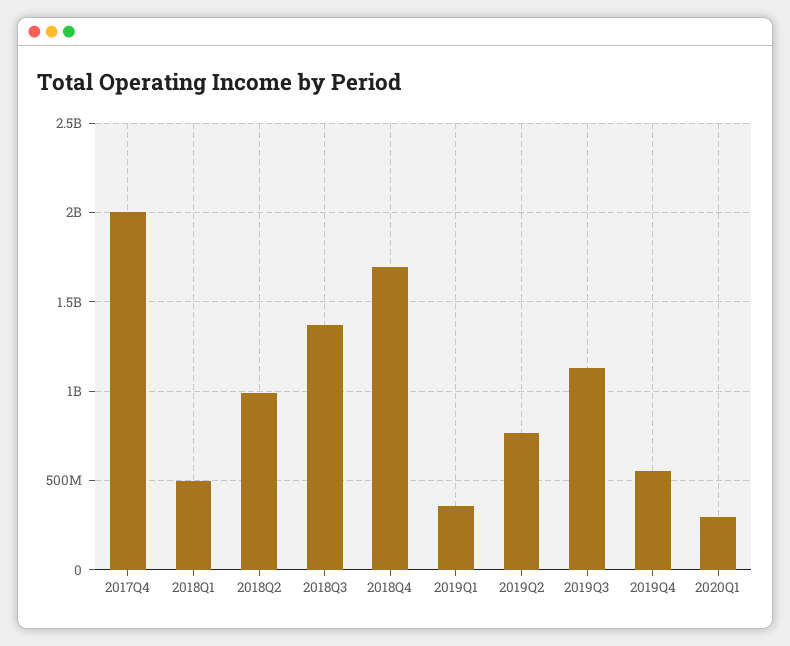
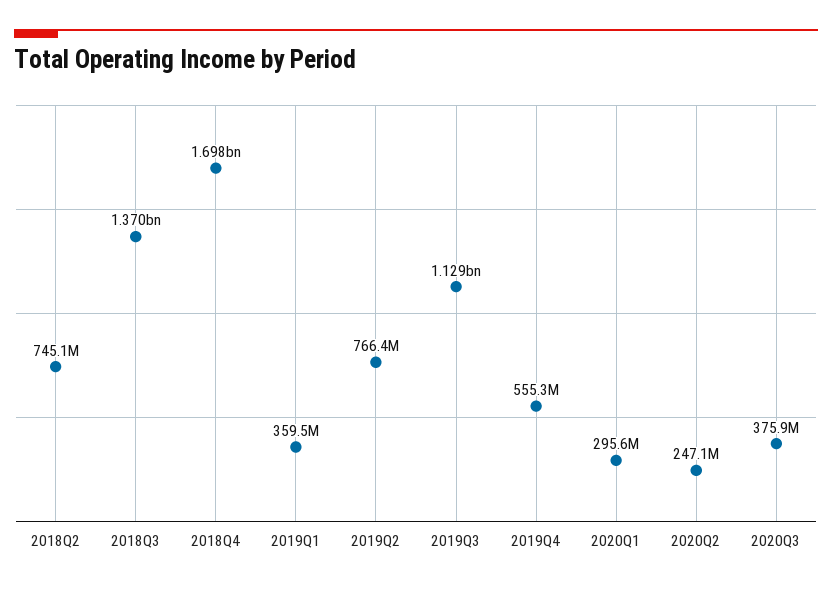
2017Q4: 2000000000 -> none
2018Q1: 500000000 -> none
2018Q2: 1000000000 -> 745100000
2020Q2: none -> 247100000
2020Q3: none -> 375900000

